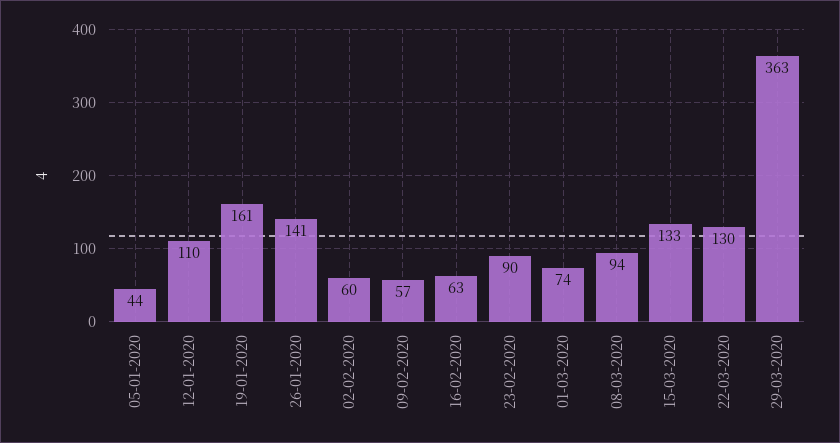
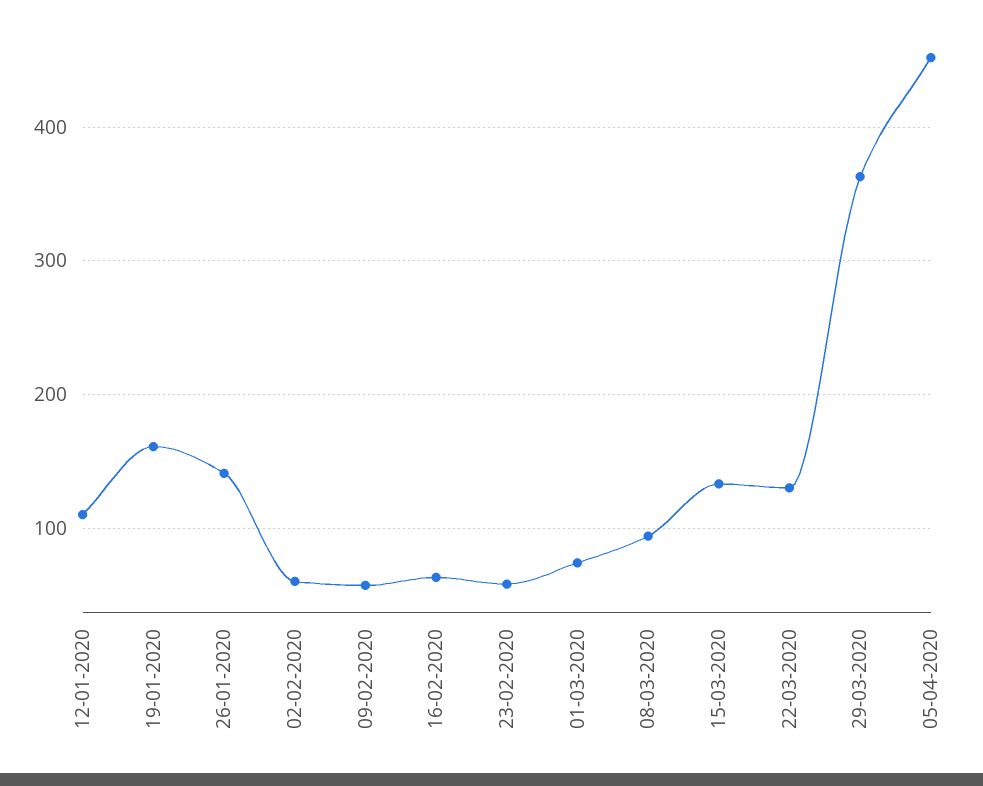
05-01-2020: 44 -> none
23-02-2020: 90 -> 60
05-04-2020: none -> 450

